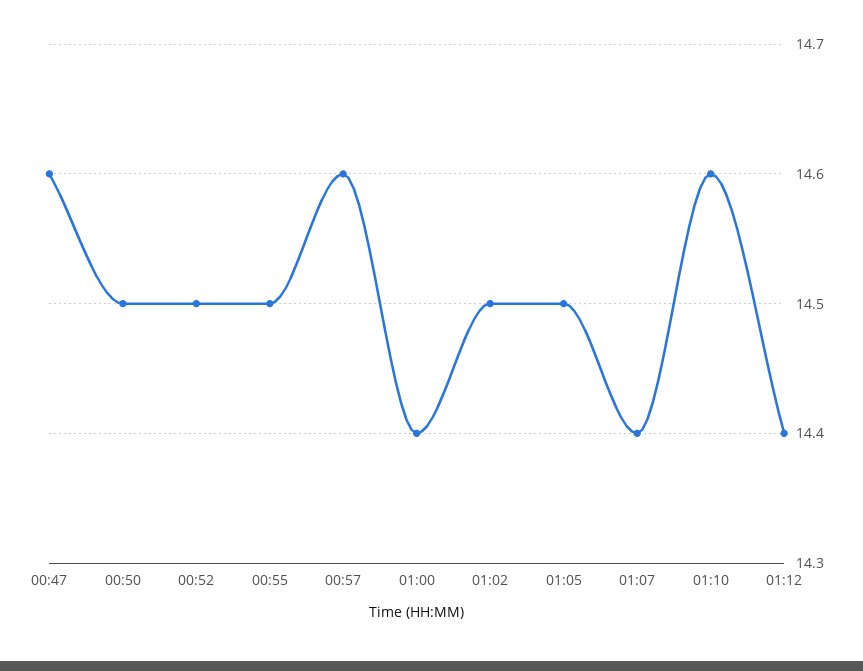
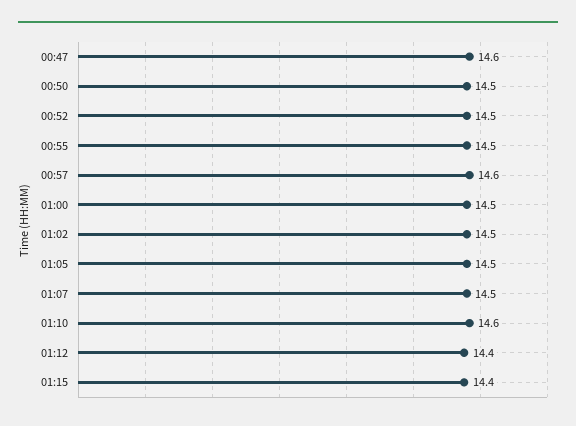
01:00: 14.4 -> 14.5
01:07: 14.4 -> 14.5
01:15: none -> 14.4

